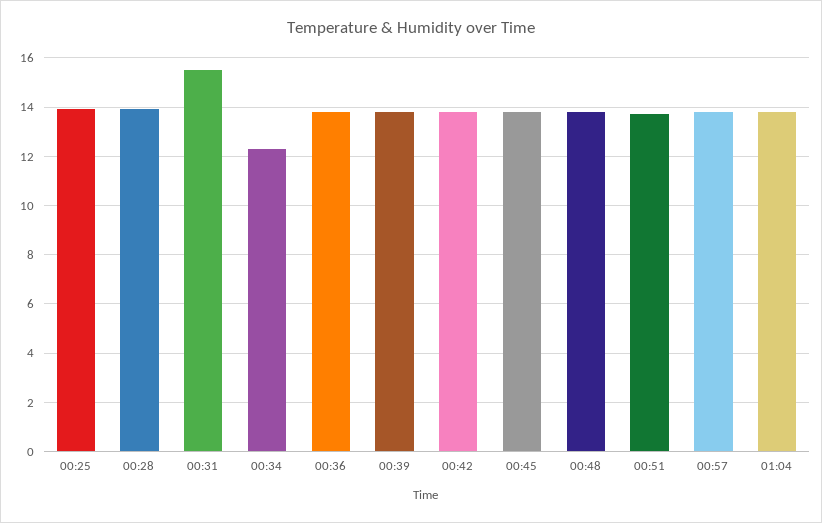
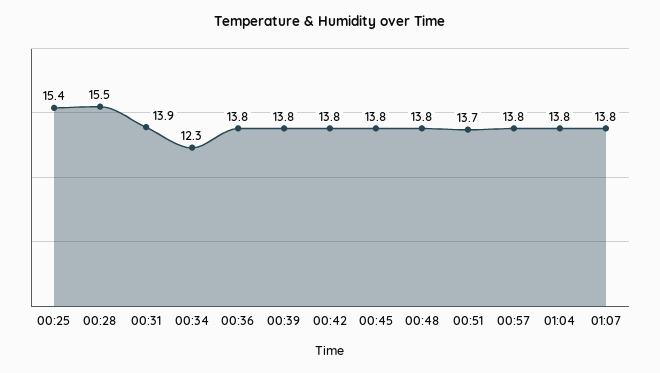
00:25: 14 -> 15.4
00:28: 14 -> 15.5
00:31: 15.5 -> 13.9
01:07: none -> 13.8

